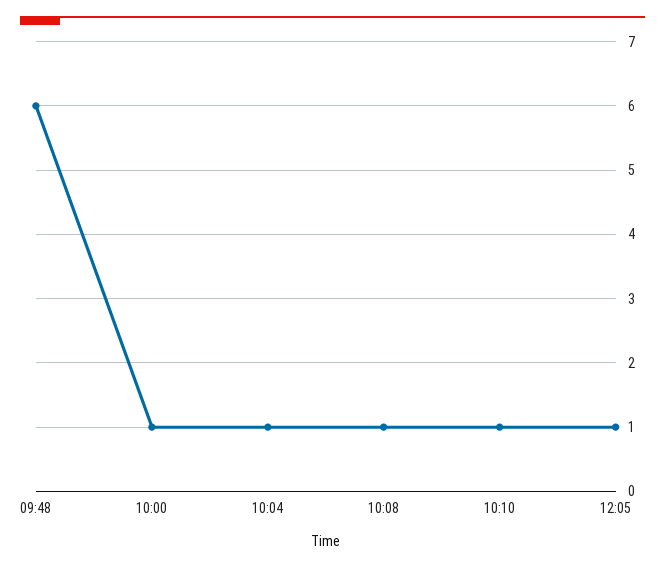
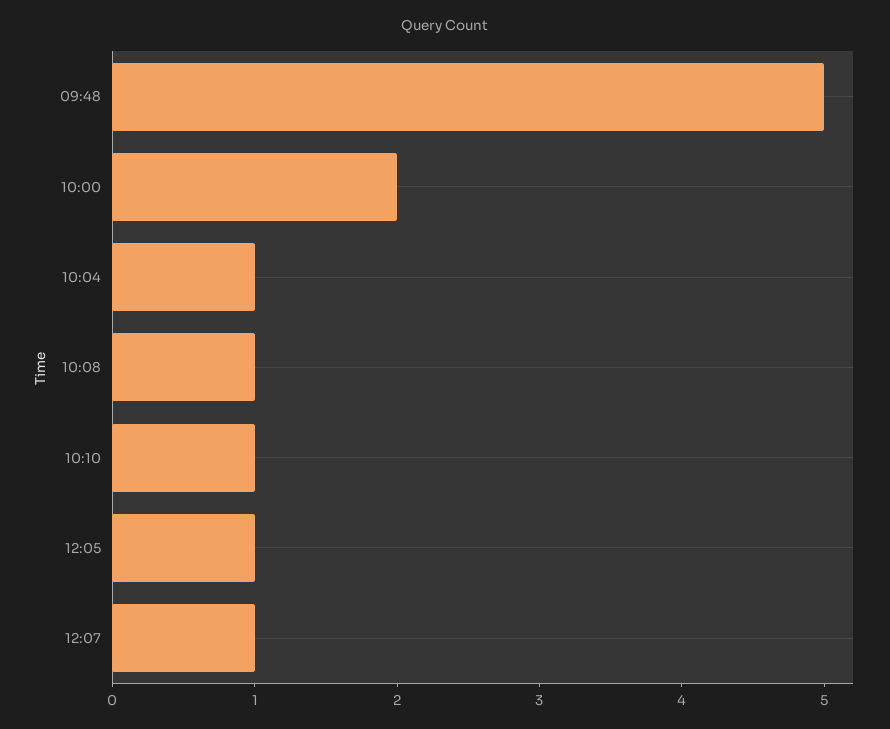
09:48: 6 -> 5
10:00: 1 -> 2
12:07: none -> 1

